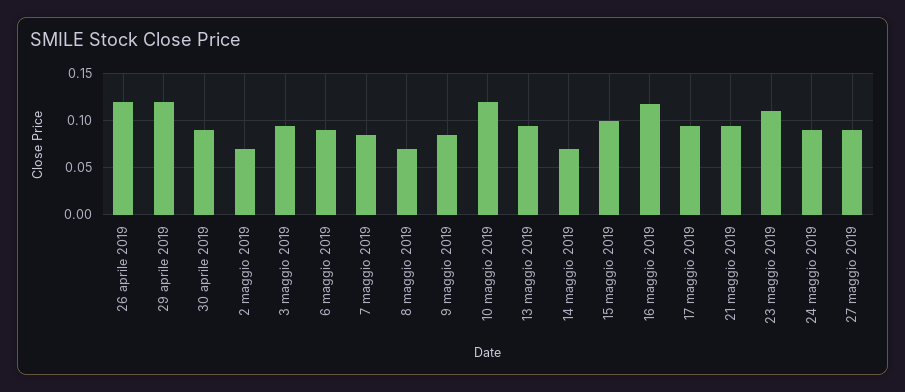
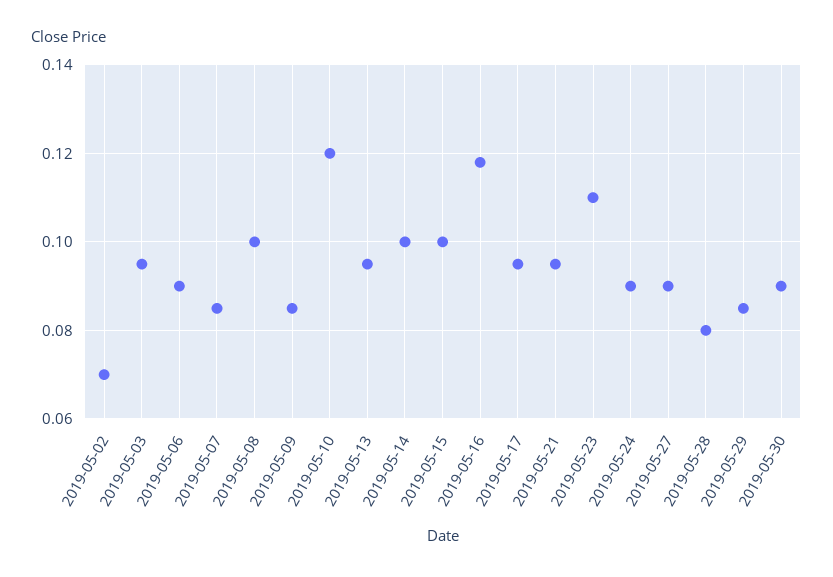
26 aprile 2019: 0.12 -> none
29 aprile 2019: 0.12 -> none
30 aprile 2019: 0.09 -> none
8 maggio 2019: 0.07 -> 0.1
14 maggio 2019: 0.07 -> 0.1
2019-05-28: none -> 0.08
2019-05-29: none -> 0.085
2019-05-30: none -> 0.09

